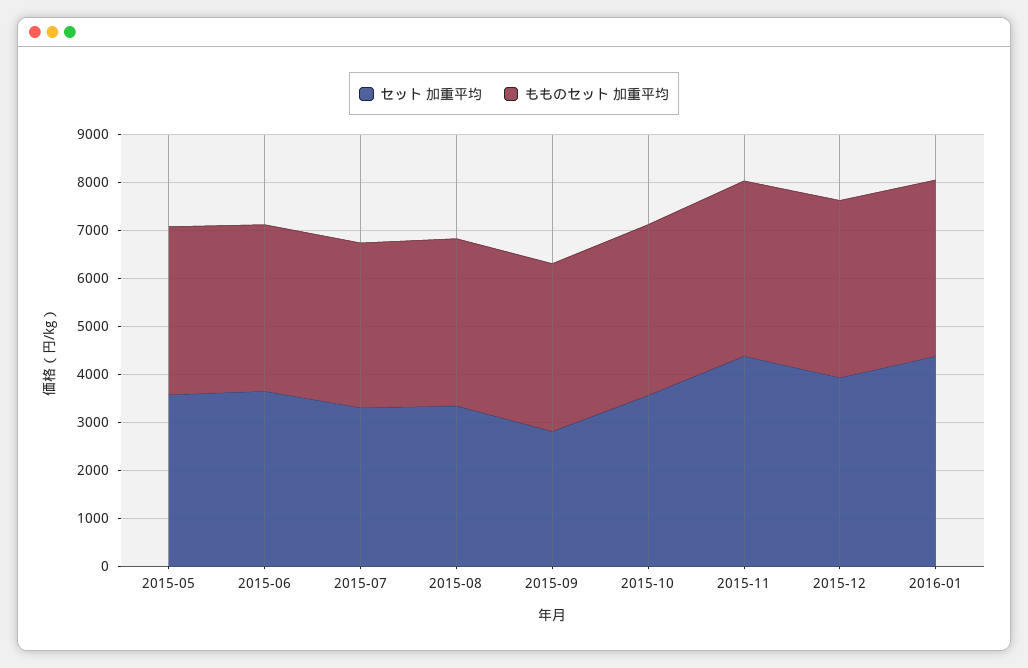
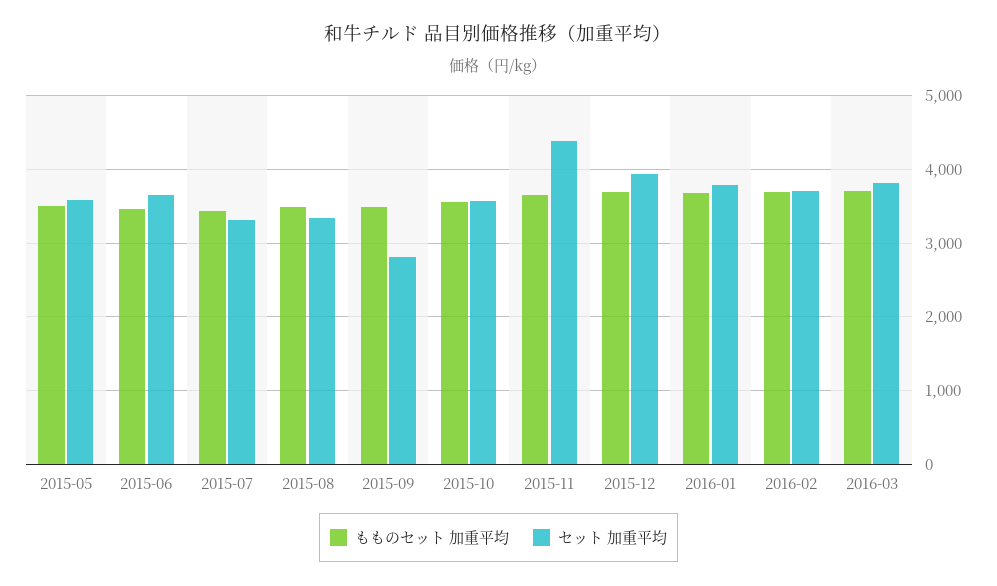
セット 加重平均, 2016-01: 4400 -> 3800
もものセット 加重平均, 2016-02: none -> 3700
セット 加重平均, 2016-02: none -> 3700
もものセット 加重平均, 2016-03: none -> 3700
セット 加重平均, 2016-03: none -> 3800

